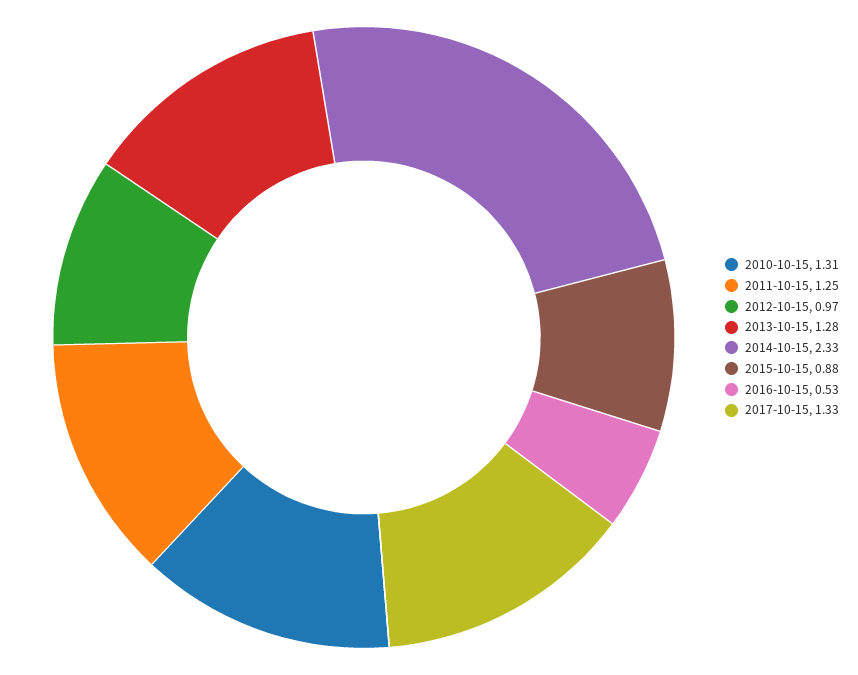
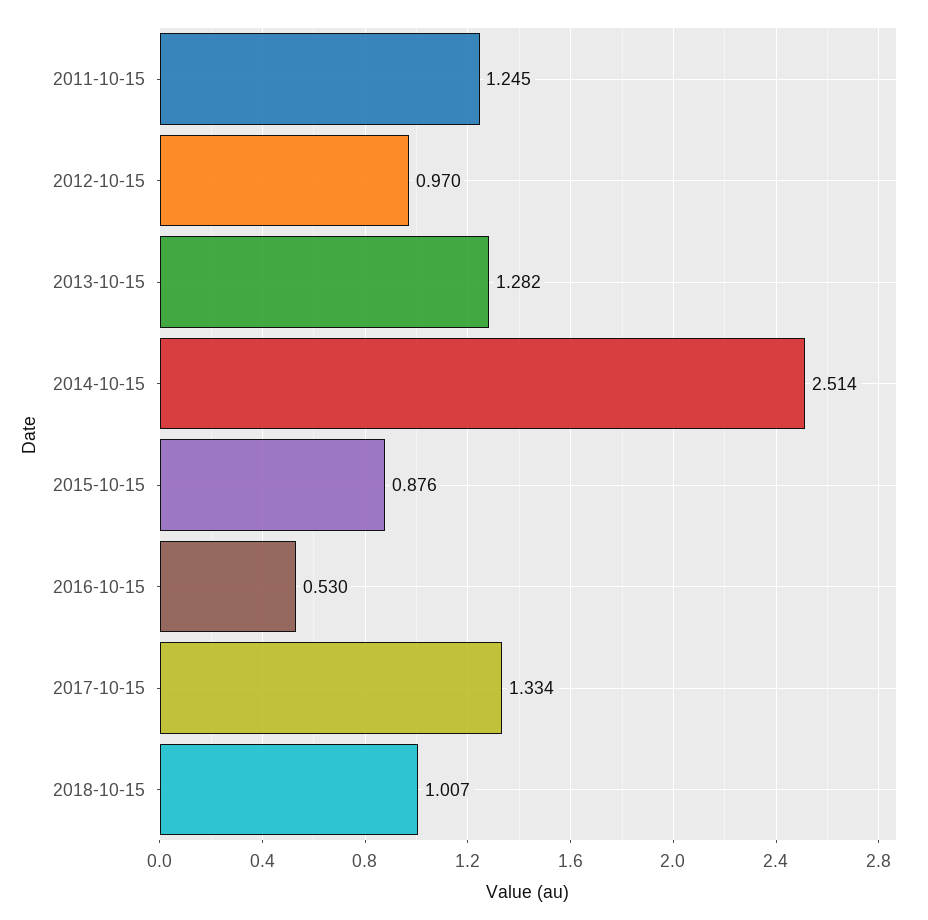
2010-10-15: 1.31 -> none
2014-10-15: 2.33 -> 2.514
2018-10-15: none -> 1.007

